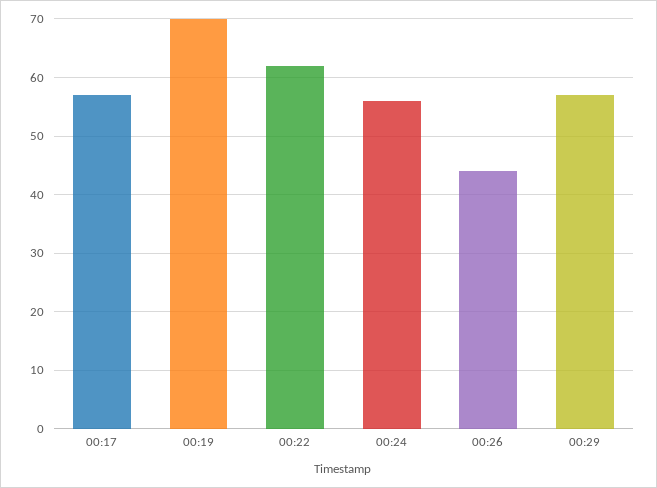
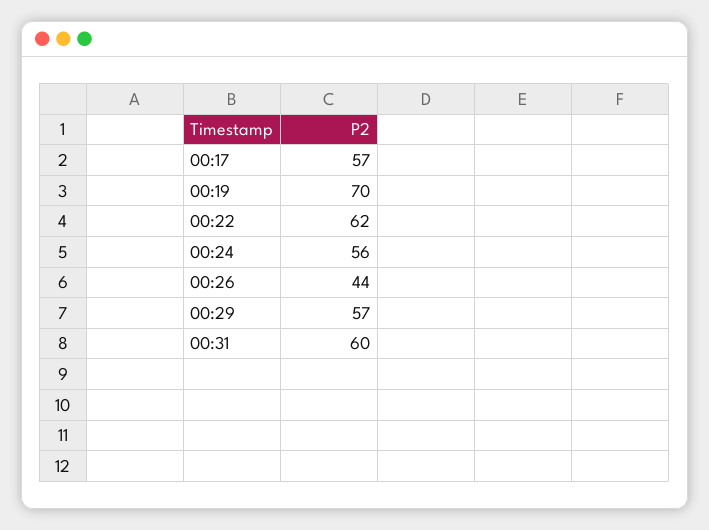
00:31: none -> 60

